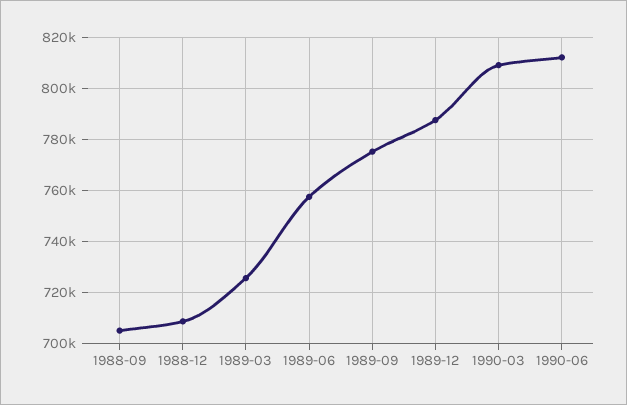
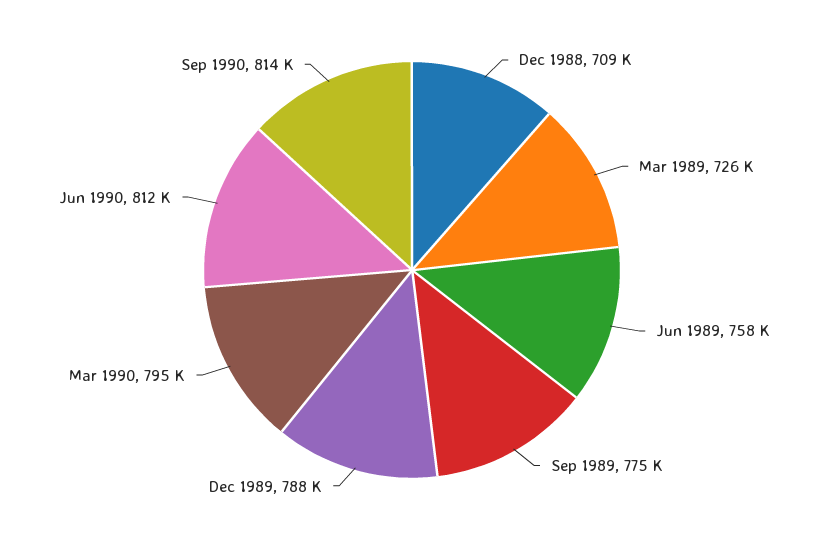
1988-09: 705000 -> none
1990-03: 810000 -> 795000
Sep 1990: none -> 814000

